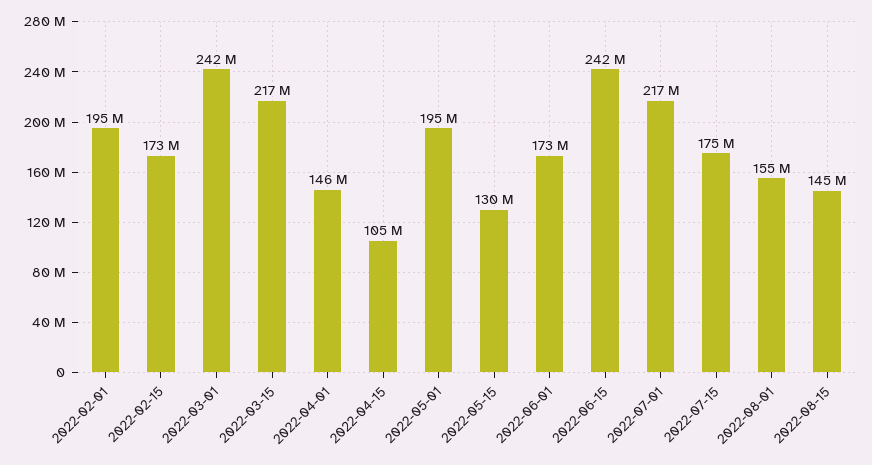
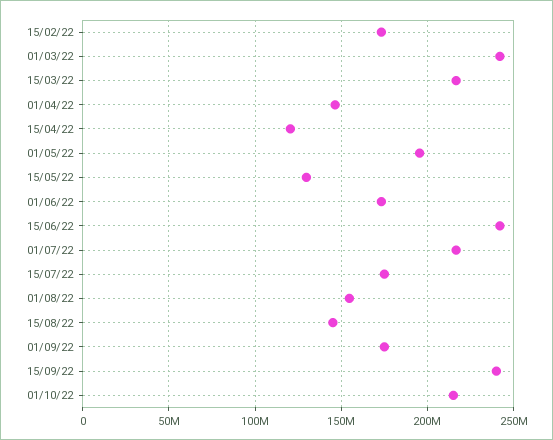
2022-02-01: 195000000 -> none
2022-04-15: 105000000 -> 120000000
01/09/22: none -> 175000000
15/09/22: none -> 240000000
01/10/22: none -> 215000000

